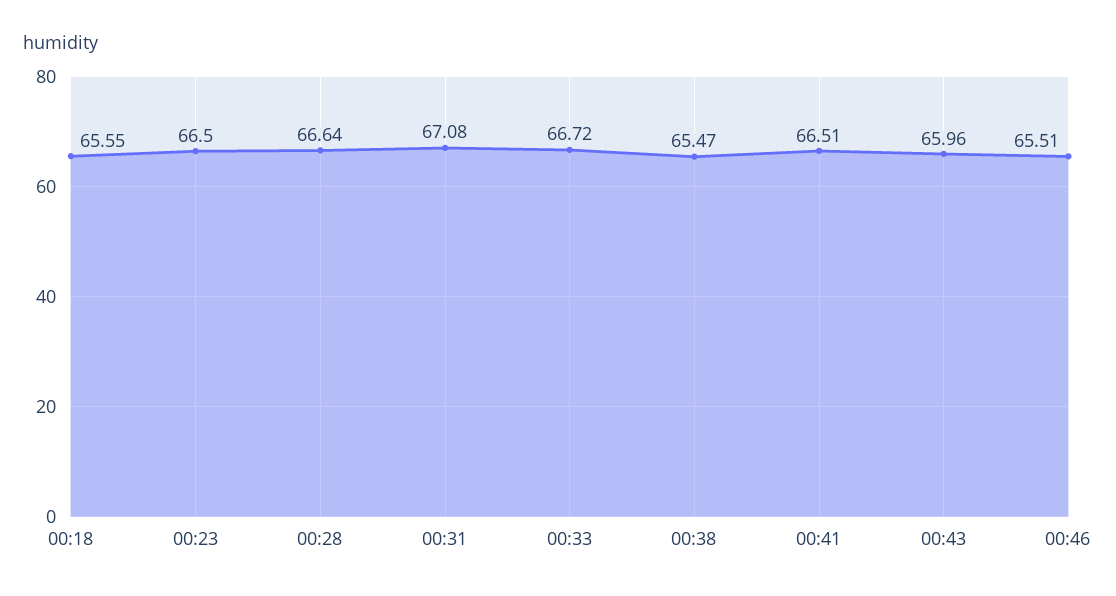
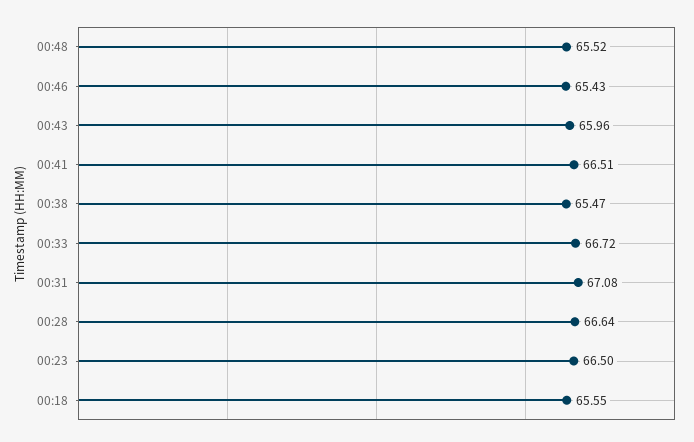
00:46: 65.51 -> 65.43
00:48: none -> 65.52

